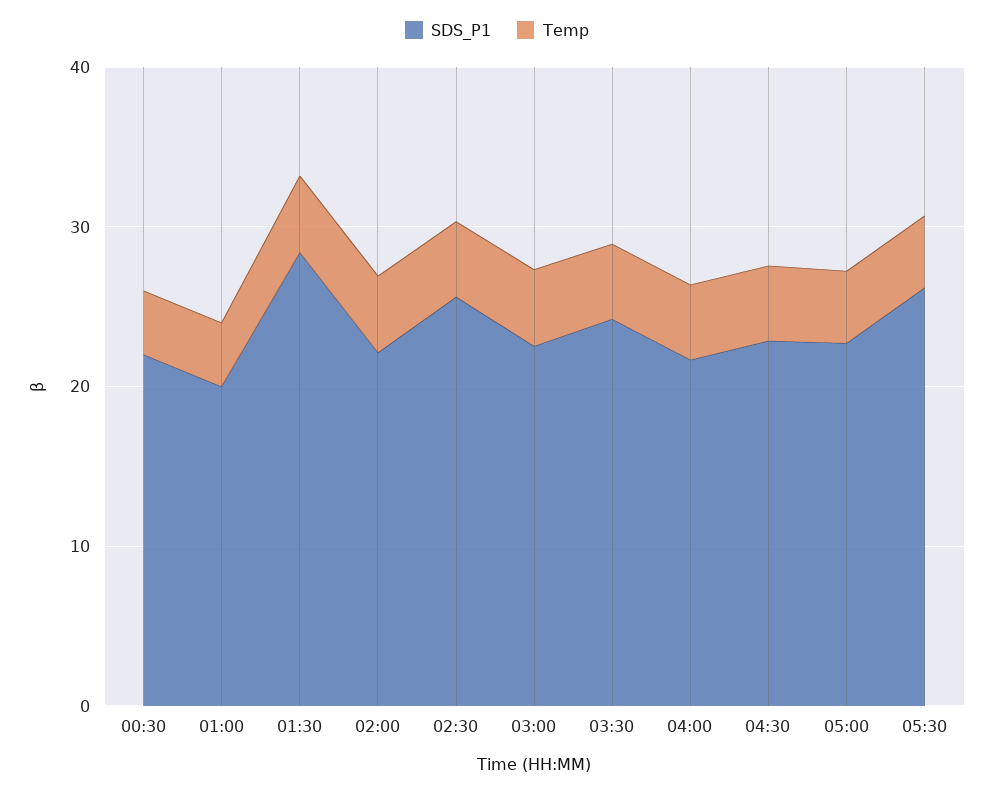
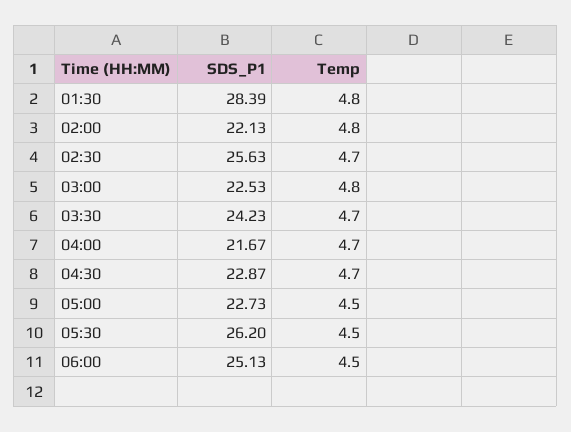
SDS_P1, 00:30: 22 -> none
Temp, 00:30: 4 -> none
SDS_P1, 01:00: 20 -> none
Temp, 01:00: 4 -> none
SDS_P1, 06:00: none -> 25.13
Temp, 06:00: none -> 4.5

